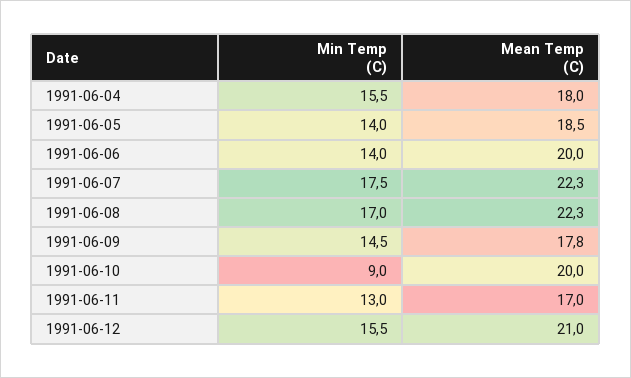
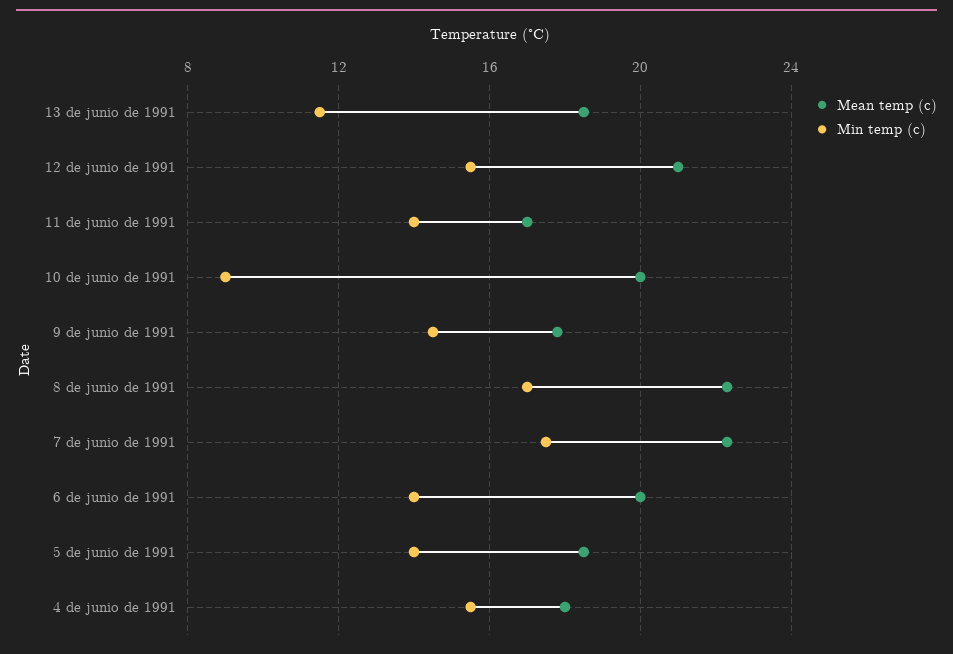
Min Temp (C), 1991-06-11: 13 -> 14
Mean Temp (C), 13 de junio de 1991: none -> 18.5
Min Temp (C), 13 de junio de 1991: none -> 11.5

